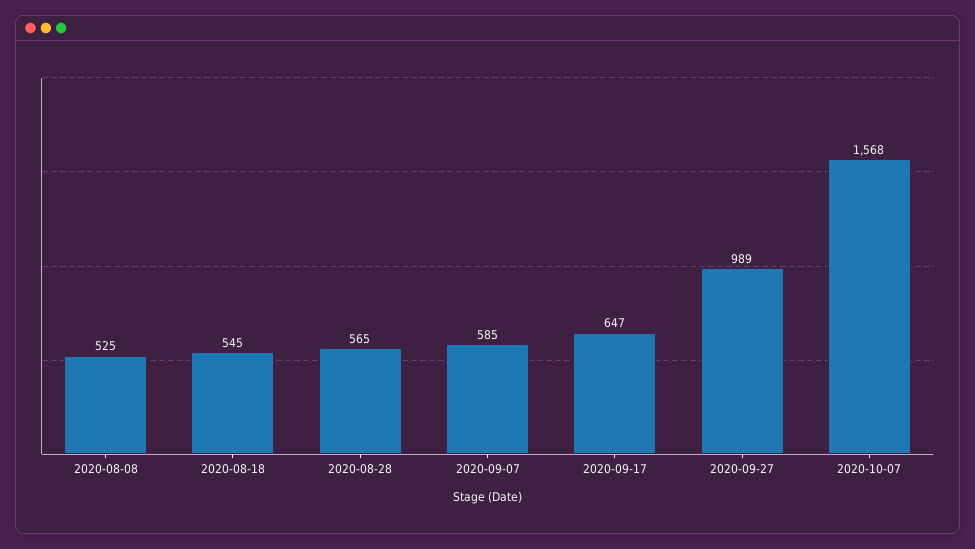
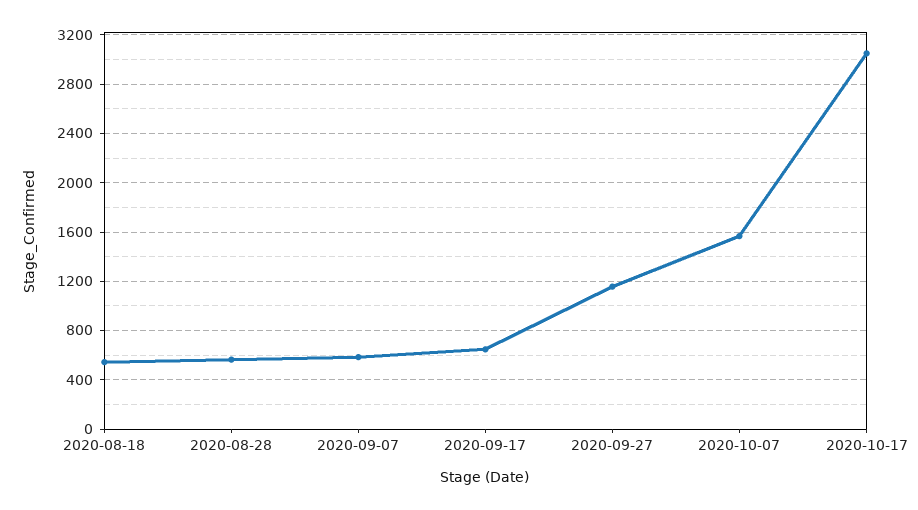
2020-08-08: 525 -> none
2020-09-27: 989 -> 1150
2020-10-17: none -> 3050

